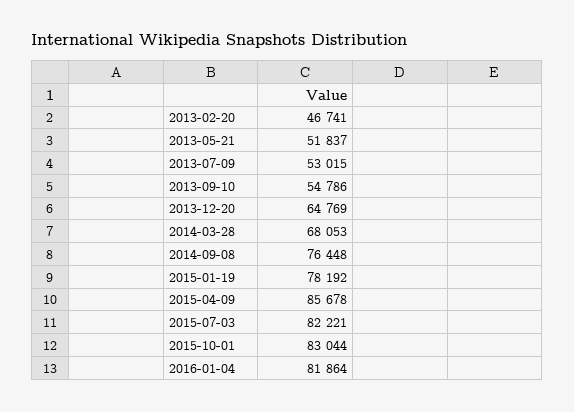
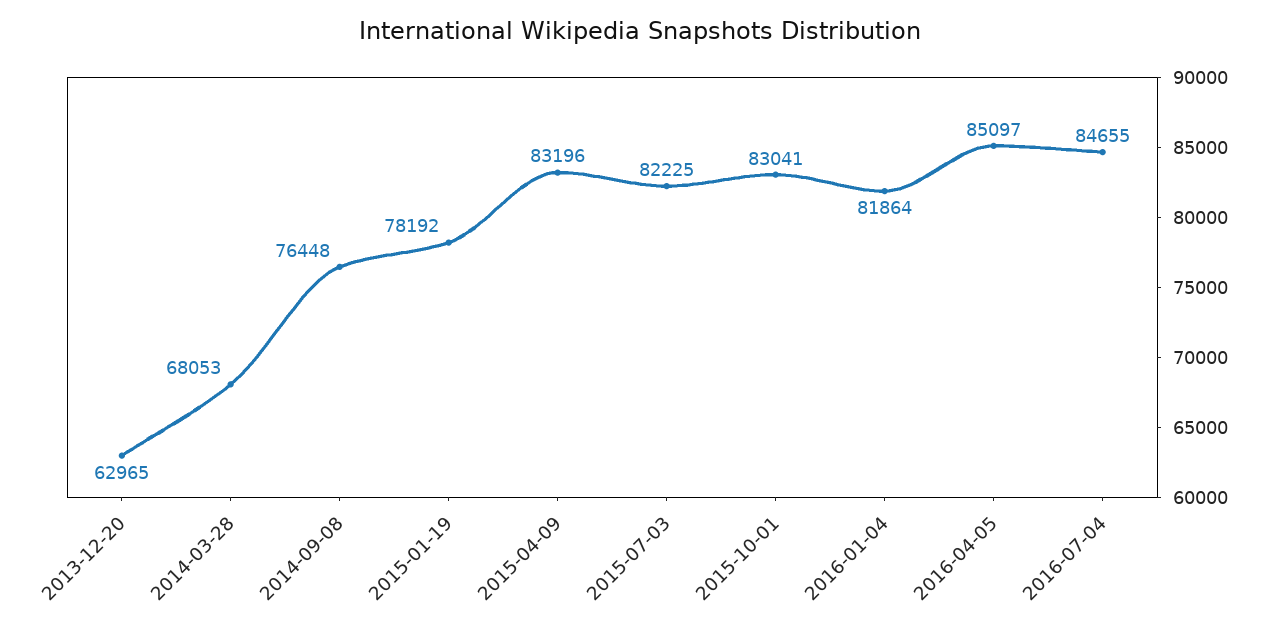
2013-02-20: 46741 -> none
2013-05-21: 51837 -> none
2013-07-09: 53015 -> none
2013-09-10: 54786 -> none
2013-12-20: 64769 -> 62965
2015-04-09: 85678 -> 83196
2015-07-03: 82221 -> 82225
2015-10-01: 83044 -> 83041
2016-04-05: none -> 85097
2016-07-04: none -> 84655

